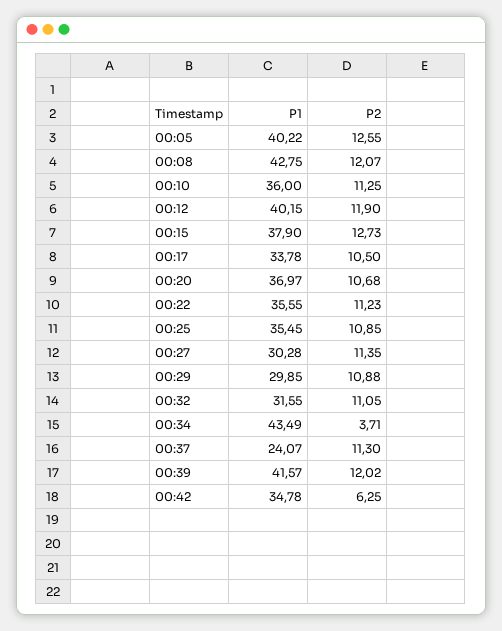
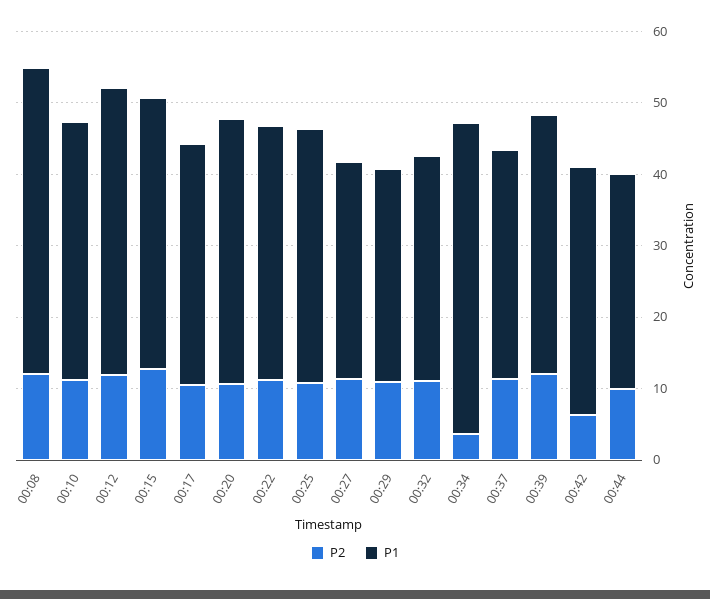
P1, 00:05: 40.22 -> none
P2, 00:05: 12.55 -> none
P1, 00:37: 24.07 -> 32
P1, 00:39: 41.57 -> 36
P2, 00:44: none -> 10
P1, 00:44: none -> 30

